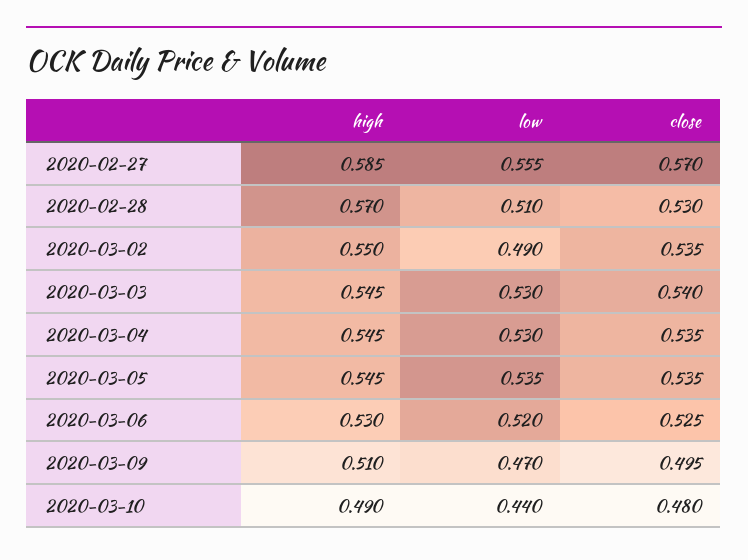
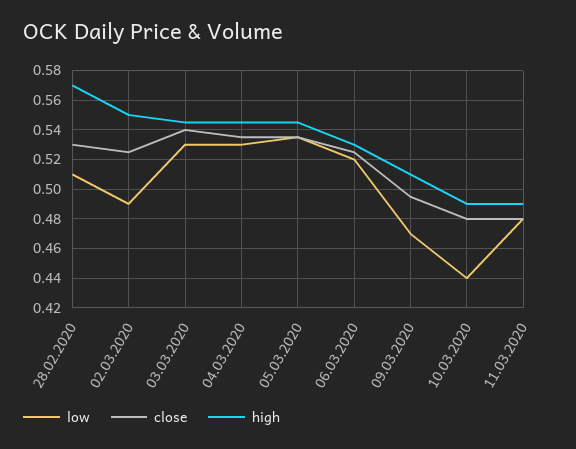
high, 2020-02-27: 0.585 -> none
low, 2020-02-27: 0.555 -> none
close, 2020-02-27: 0.57 -> none
close, 2020-03-02: 0.535 -> 0.525
low, 11.03.2020: none -> 0.48
close, 11.03.2020: none -> 0.48
high, 11.03.2020: none -> 0.49

